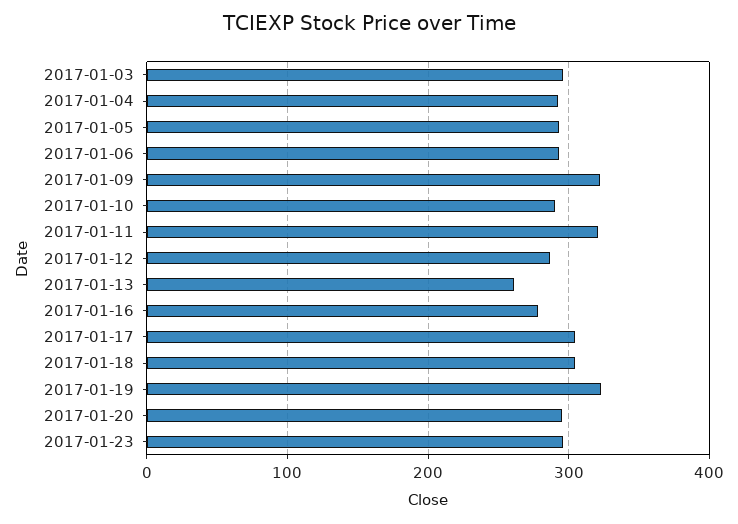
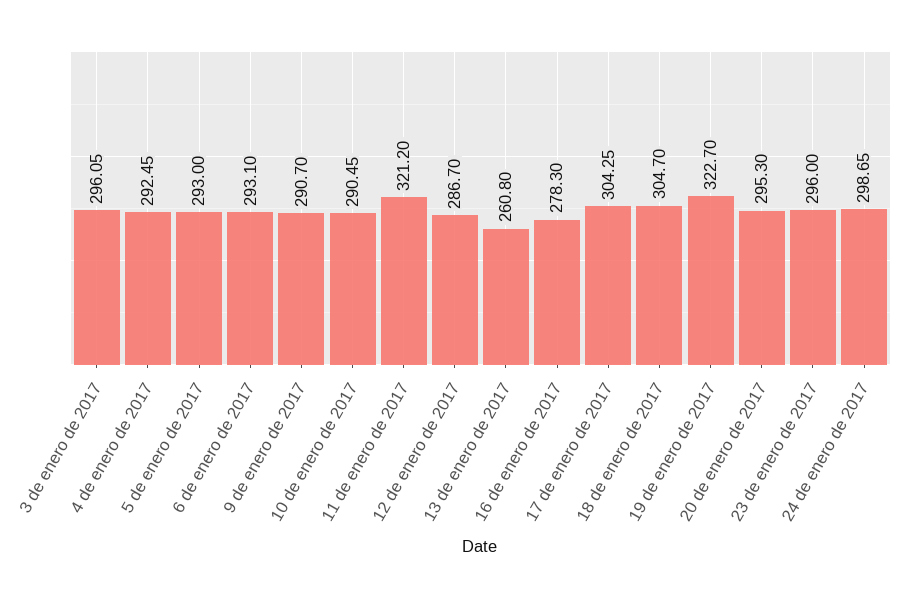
2017-01-09: 320 -> 290.7
24 de enero de 2017: none -> 298.65

